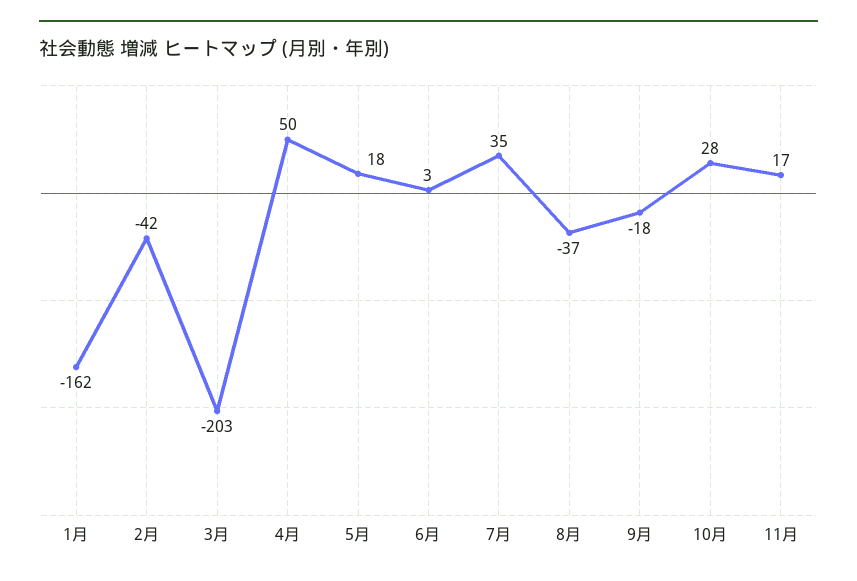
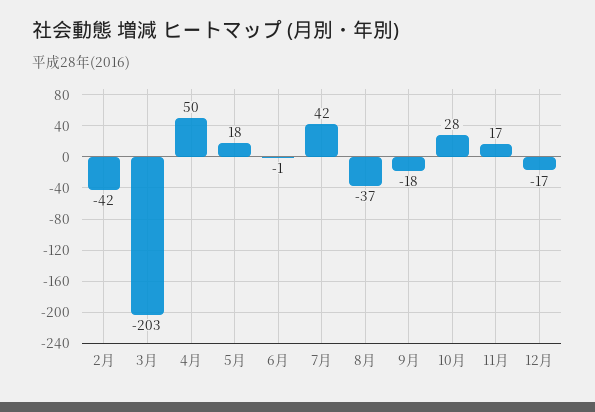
1月: -162 -> none
6月: 3 -> -1
7月: 35 -> 42
12月: none -> -17

